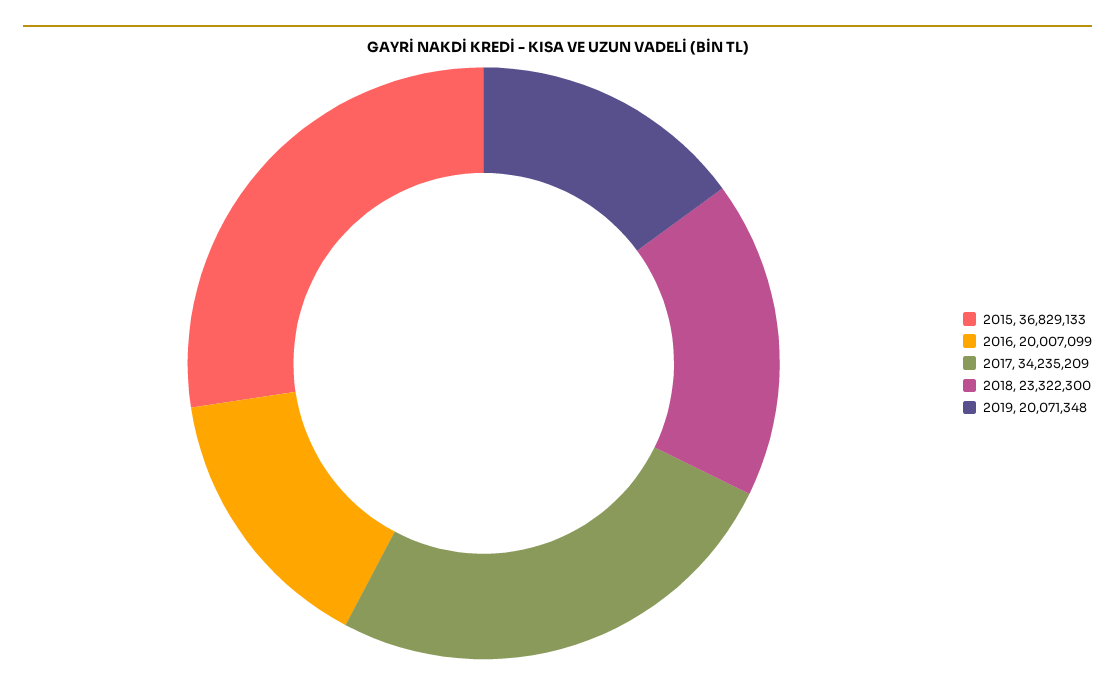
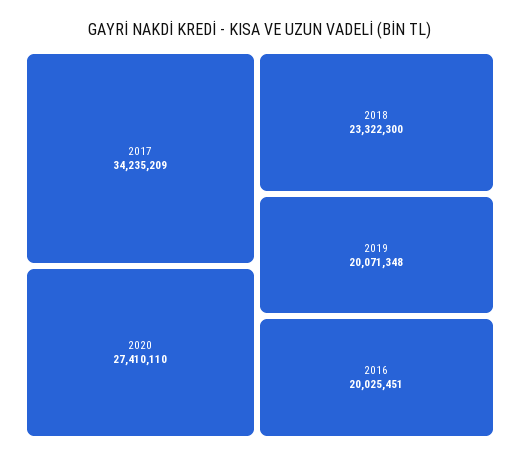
2015: 36829133 -> none
2016: 20007099 -> 20025451
2020: none -> 27410110

